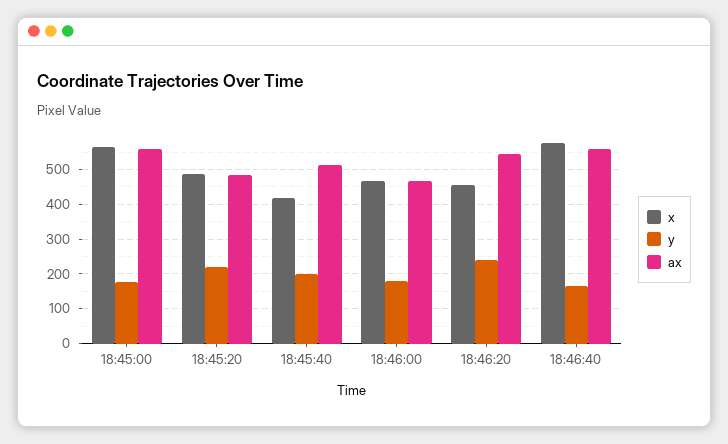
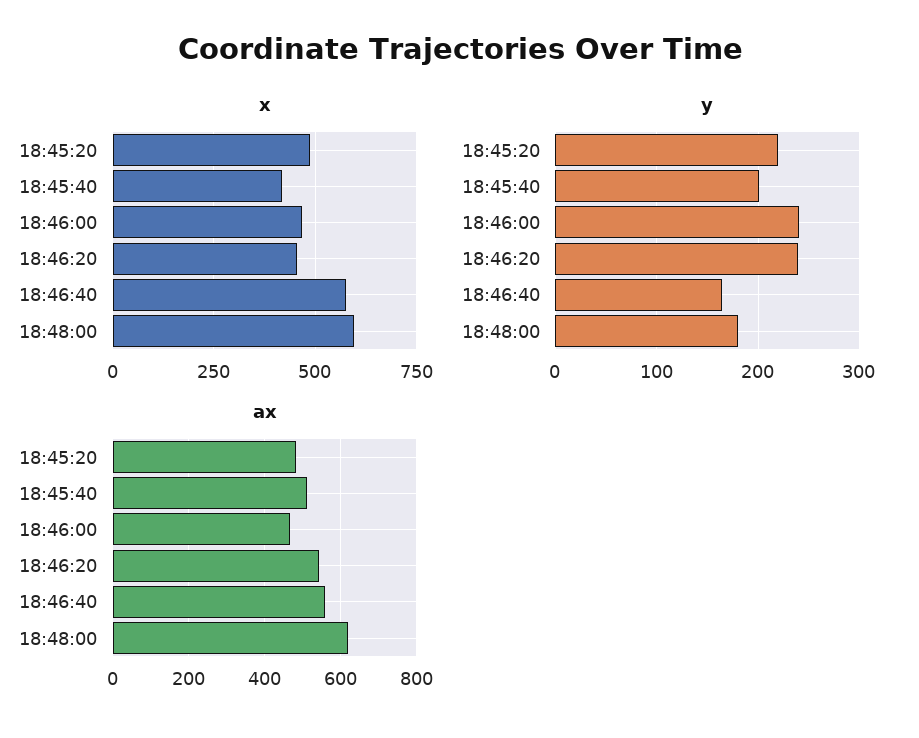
x, 18:45:00: 560 -> none
y, 18:45:00: 180 -> none
ax, 18:45:00: 560 -> none
y, 18:46:00: 180 -> 240
x, 18:48:00: none -> 600
y, 18:48:00: none -> 180
ax, 18:48:00: none -> 620

